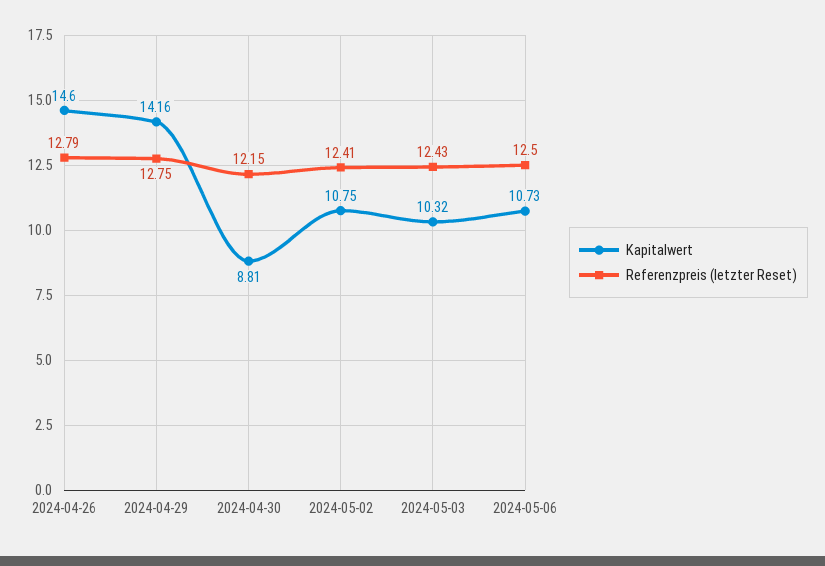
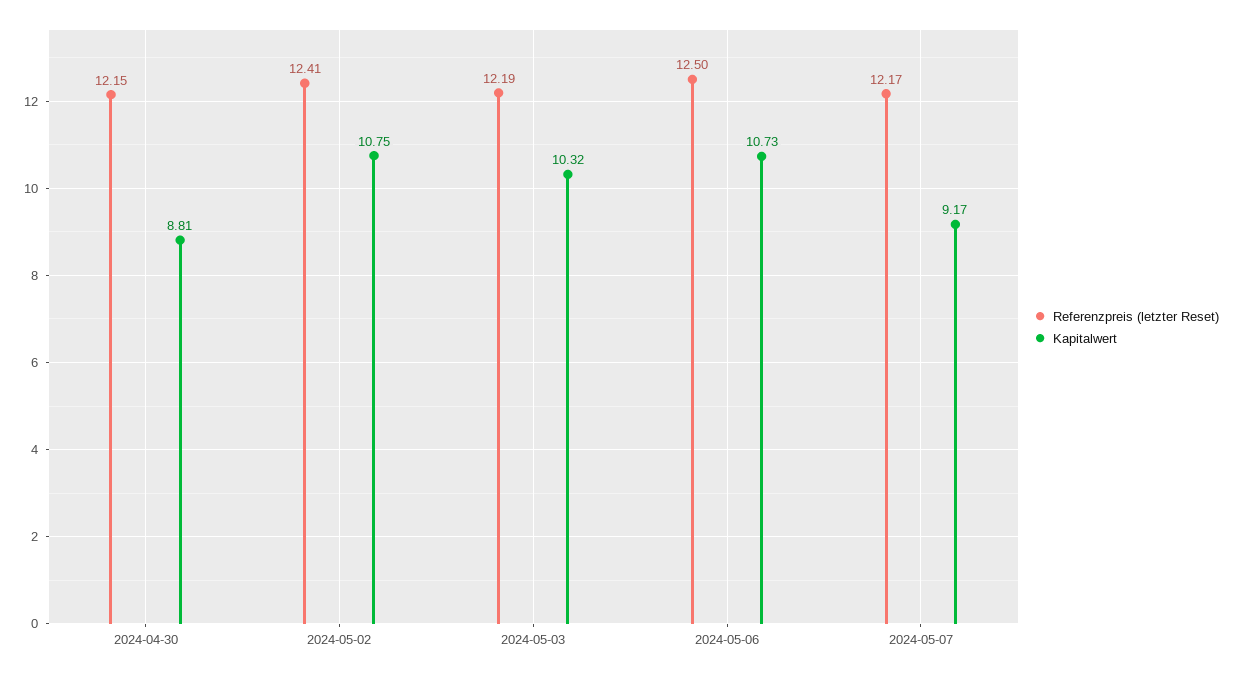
Kapitalwert, 2024-04-26: 14.6 -> none
Referenzpreis (letzter Reset), 2024-04-26: 12.79 -> none
Kapitalwert, 2024-04-29: 14.16 -> none
Referenzpreis (letzter Reset), 2024-04-29: 12.75 -> none
Referenzpreis (letzter Reset), 2024-05-03: 12.43 -> 12.19
Referenzpreis (letzter Reset), 2024-05-07: none -> 12.17
Kapitalwert, 2024-05-07: none -> 9.17

